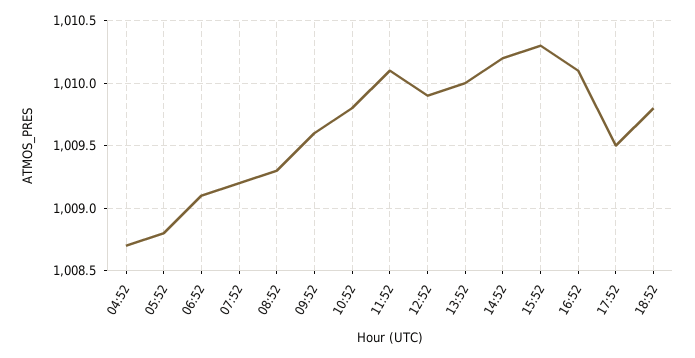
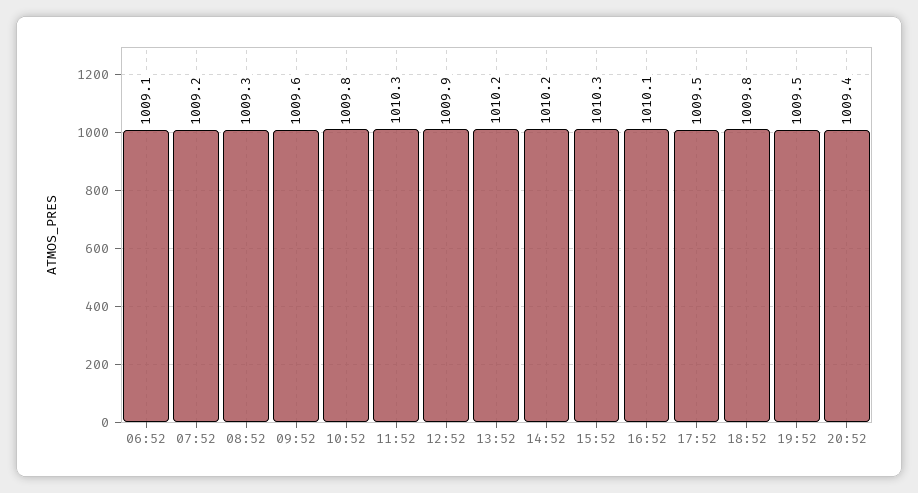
04:52: 1008.7 -> none
05:52: 1008.8 -> none
11:52: 1010.1 -> 1010.3
13:52: 1010 -> 1010.2
19:52: none -> 1009.5
20:52: none -> 1009.4

